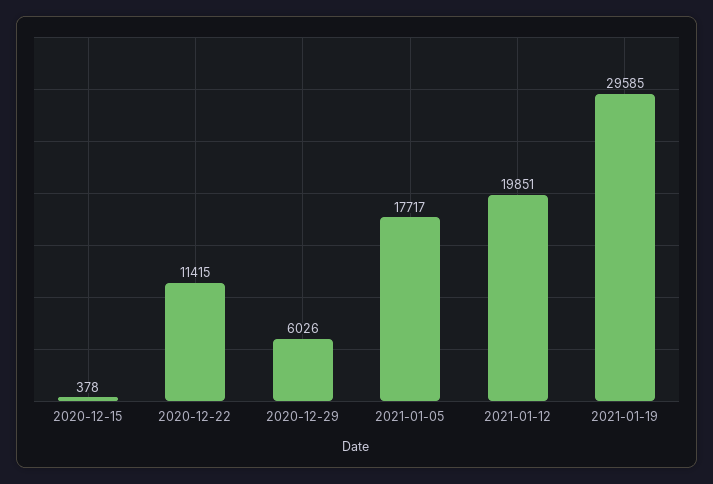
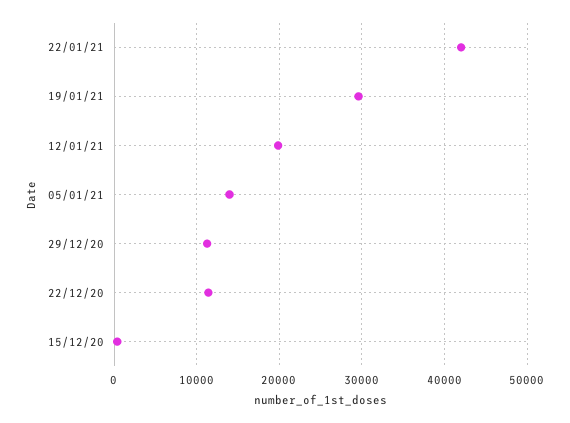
2020-12-29: 6026 -> 11000
2021-01-05: 17717 -> 14000
22/01/21: none -> 42000

